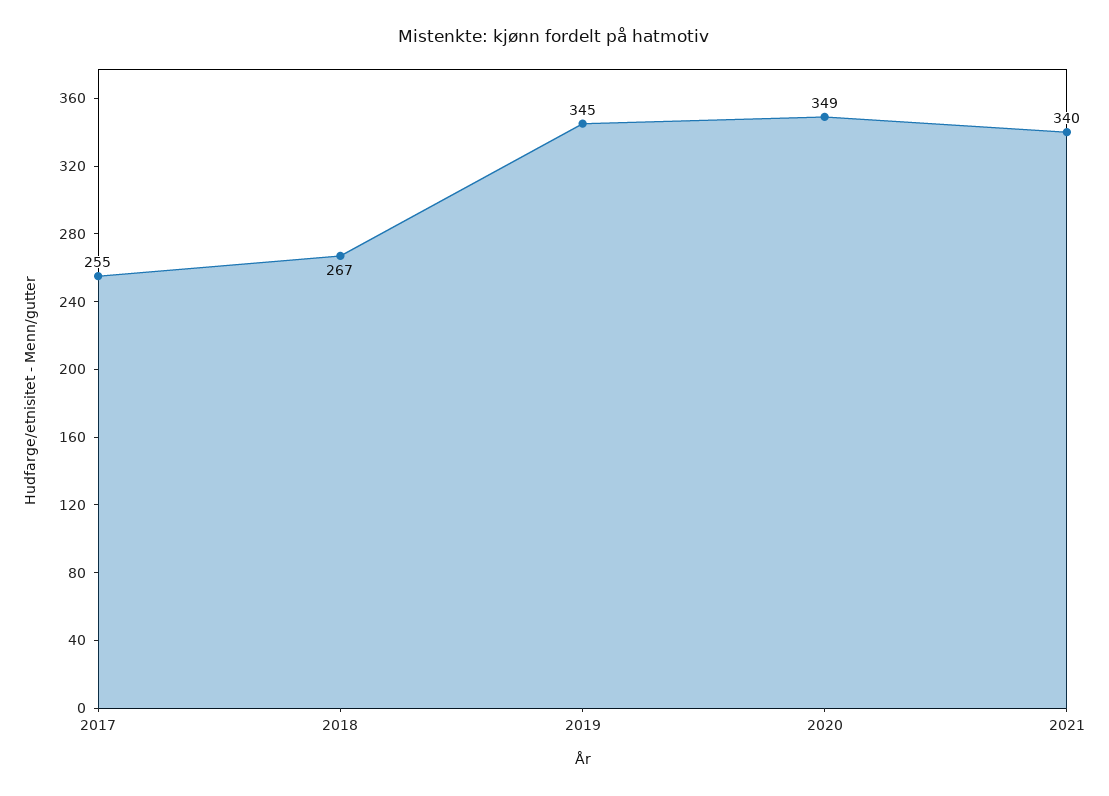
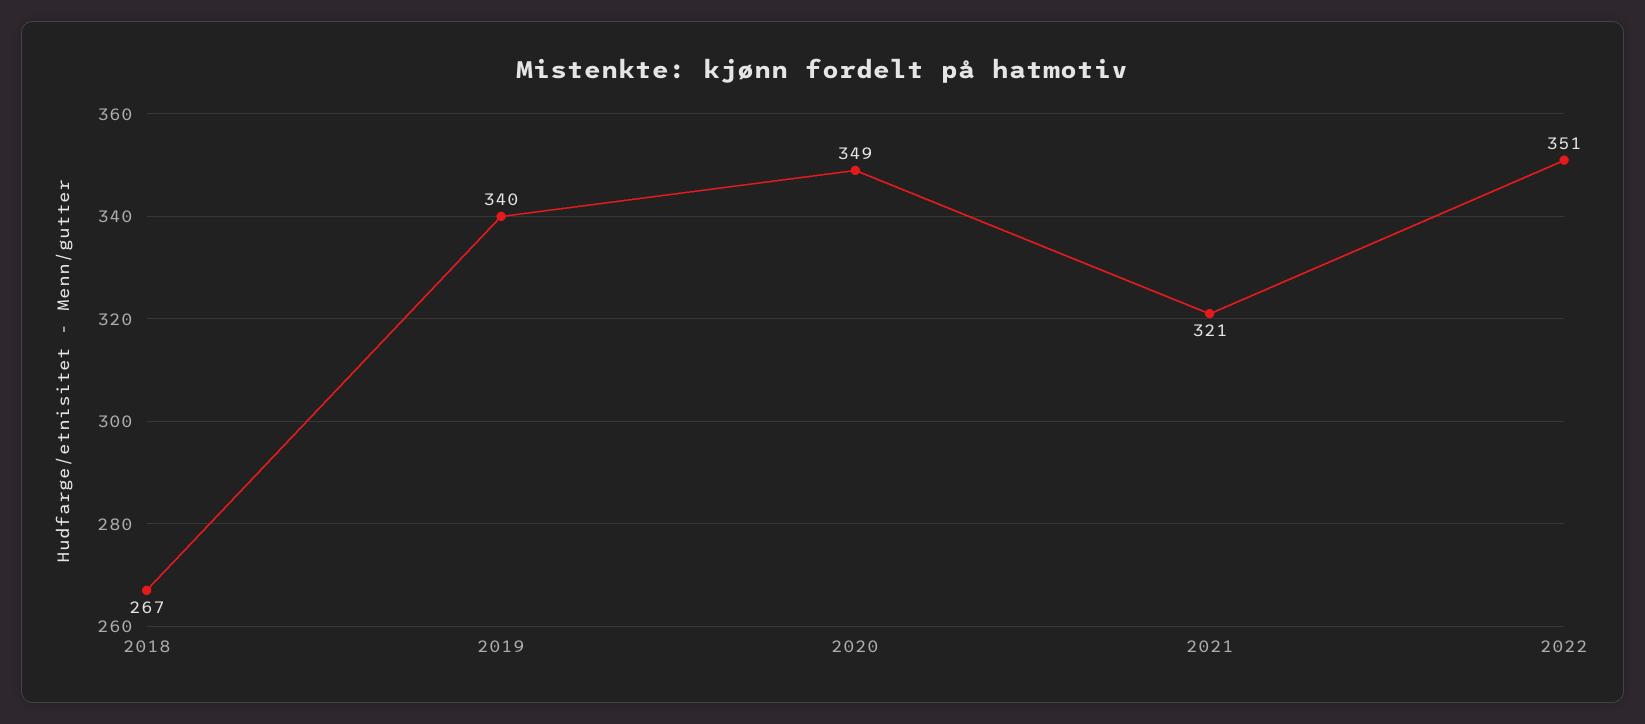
2017: 255 -> none
2019: 345 -> 340
2021: 340 -> 321
2022: none -> 351

